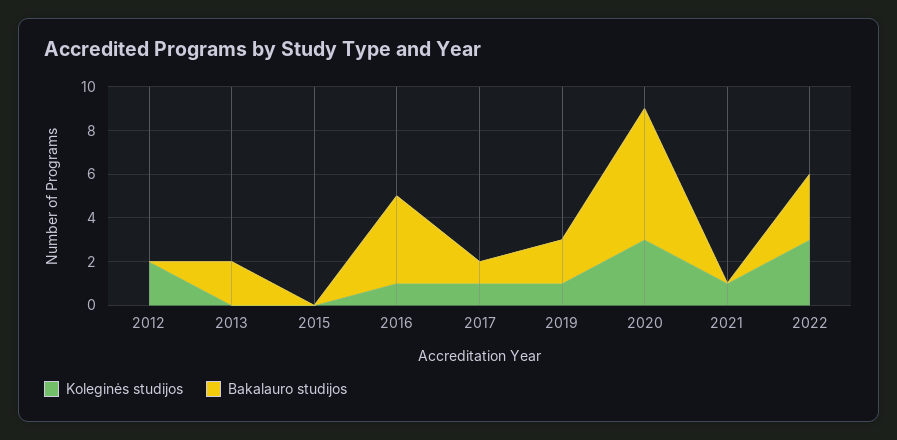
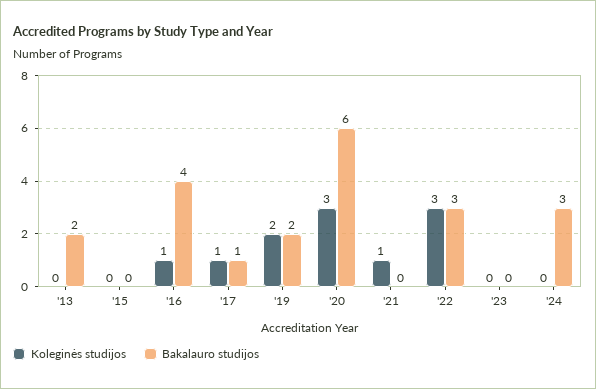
Koleginės studijos, 2012: 2 -> none
Bakalauro studijos, 2012: 0 -> none
Koleginės studijos, 2019: 1 -> 2
Koleginės studijos, '23: none -> 0
Bakalauro studijos, '23: none -> 0
Koleginės studijos, '24: none -> 0
Bakalauro studijos, '24: none -> 3

